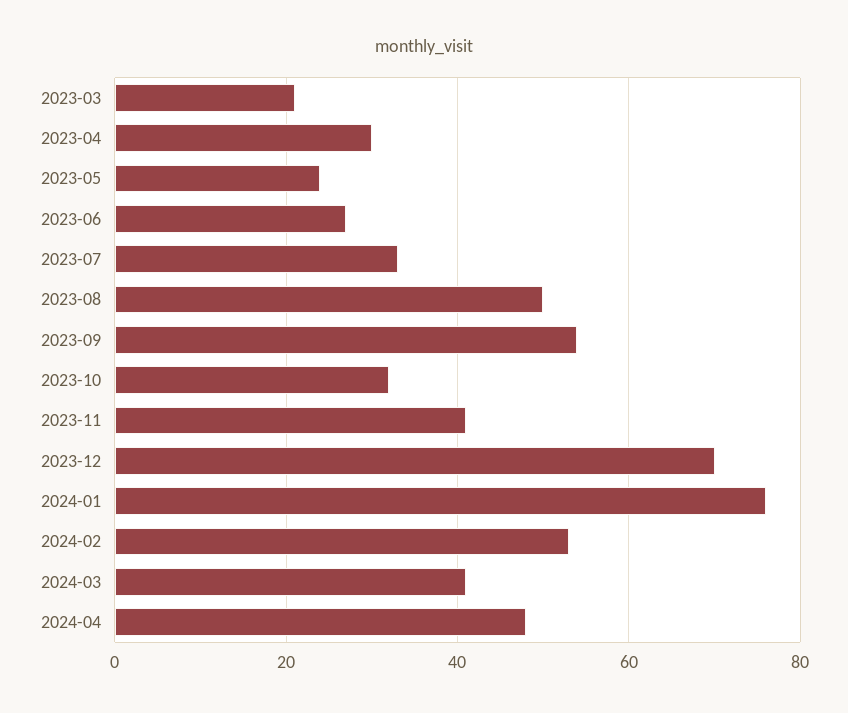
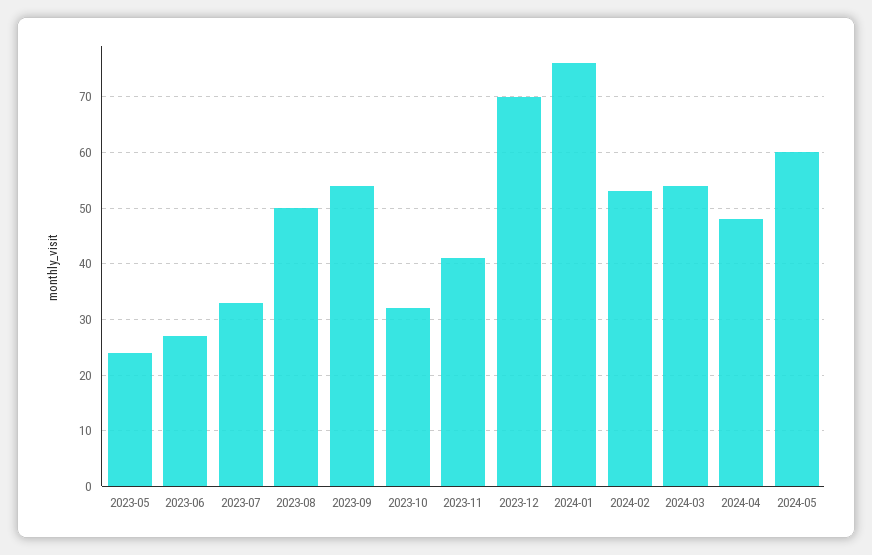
2023-03: 20 -> none
2023-04: 30 -> none
2024-03: 40 -> 55
2024-05: none -> 60

